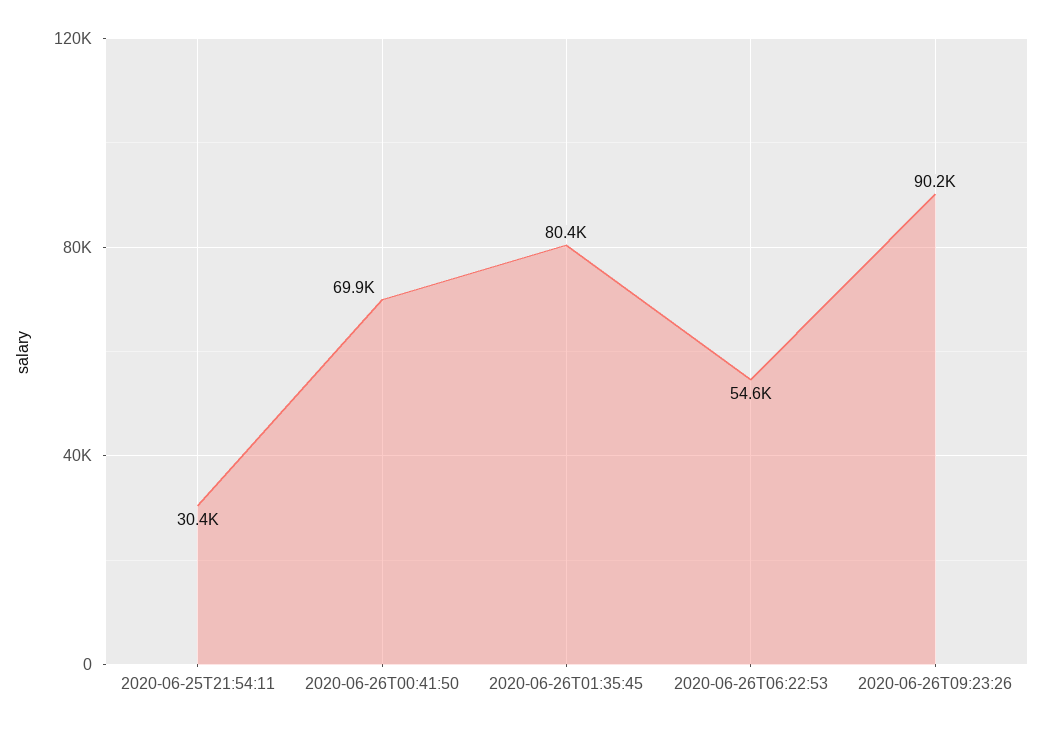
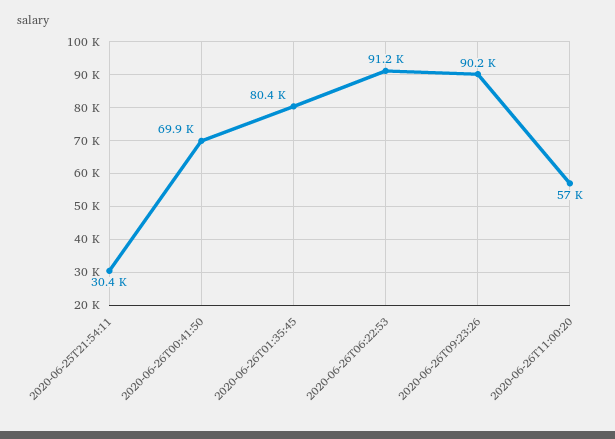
2020-06-26T06:22:53: 54600 -> 91200
2020-06-26T11:00:20: none -> 57000

